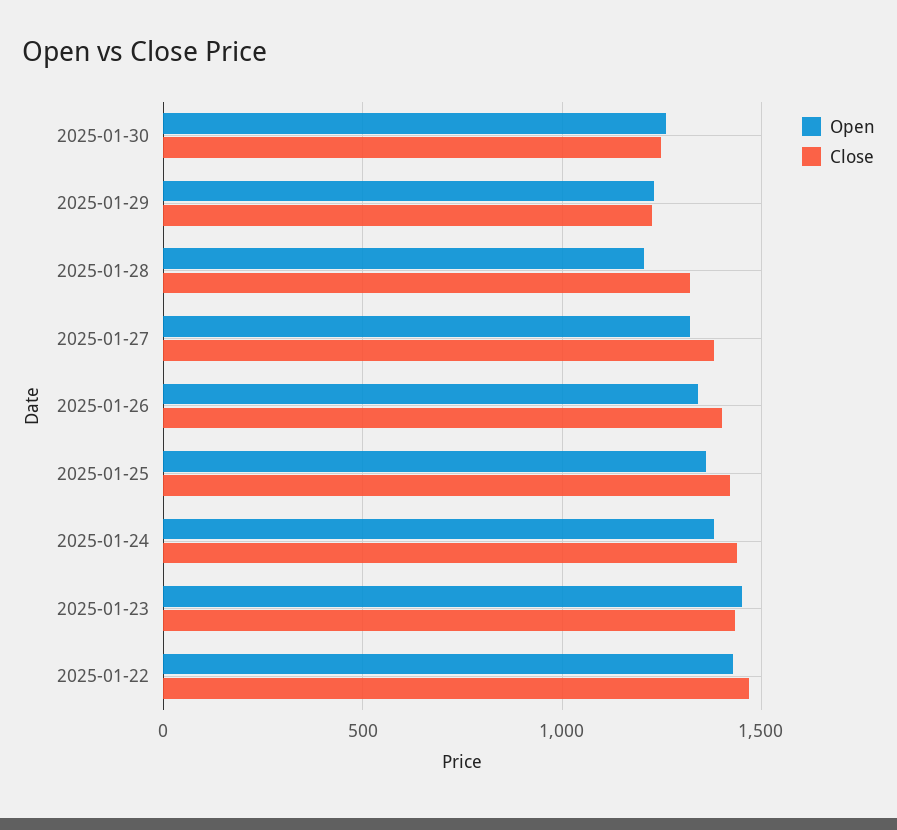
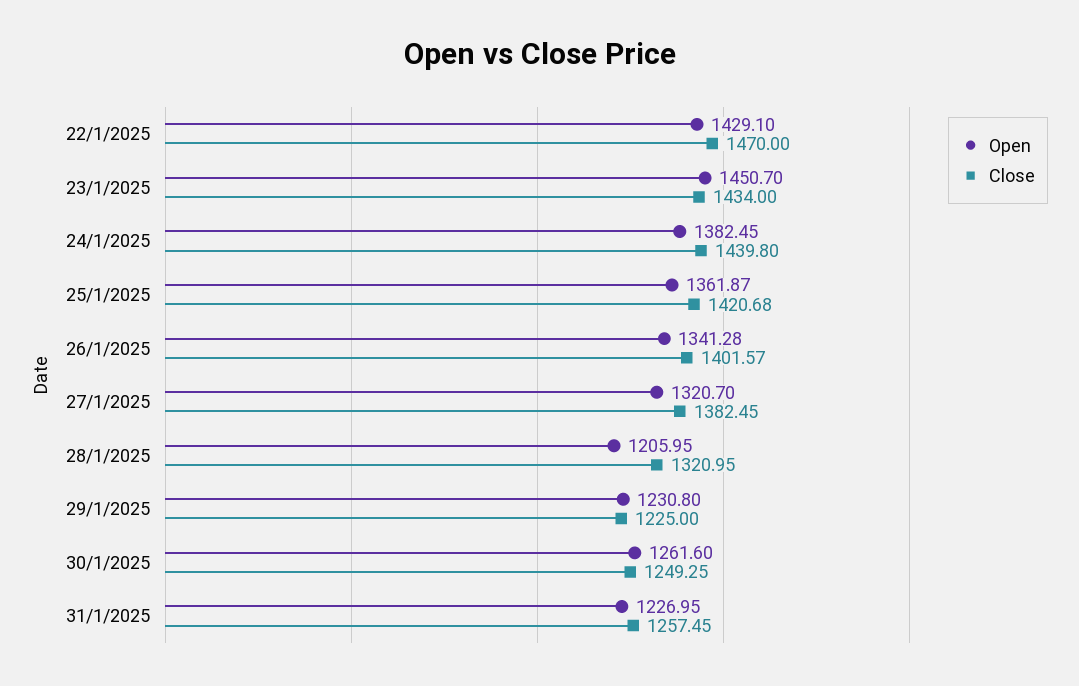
Open, 31/1/2025: none -> 1226.95
Close, 31/1/2025: none -> 1257.45

